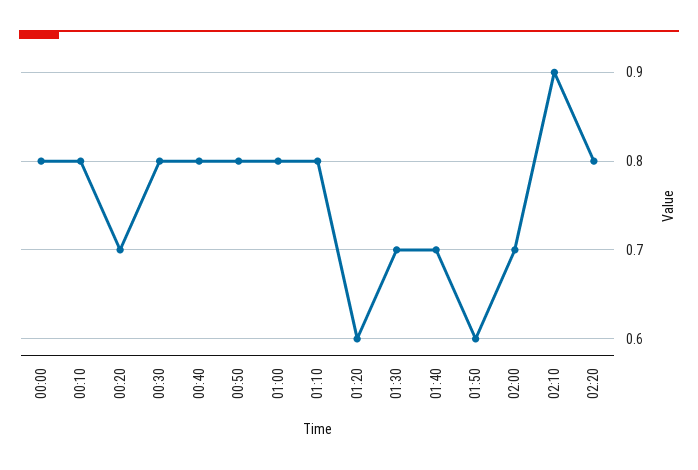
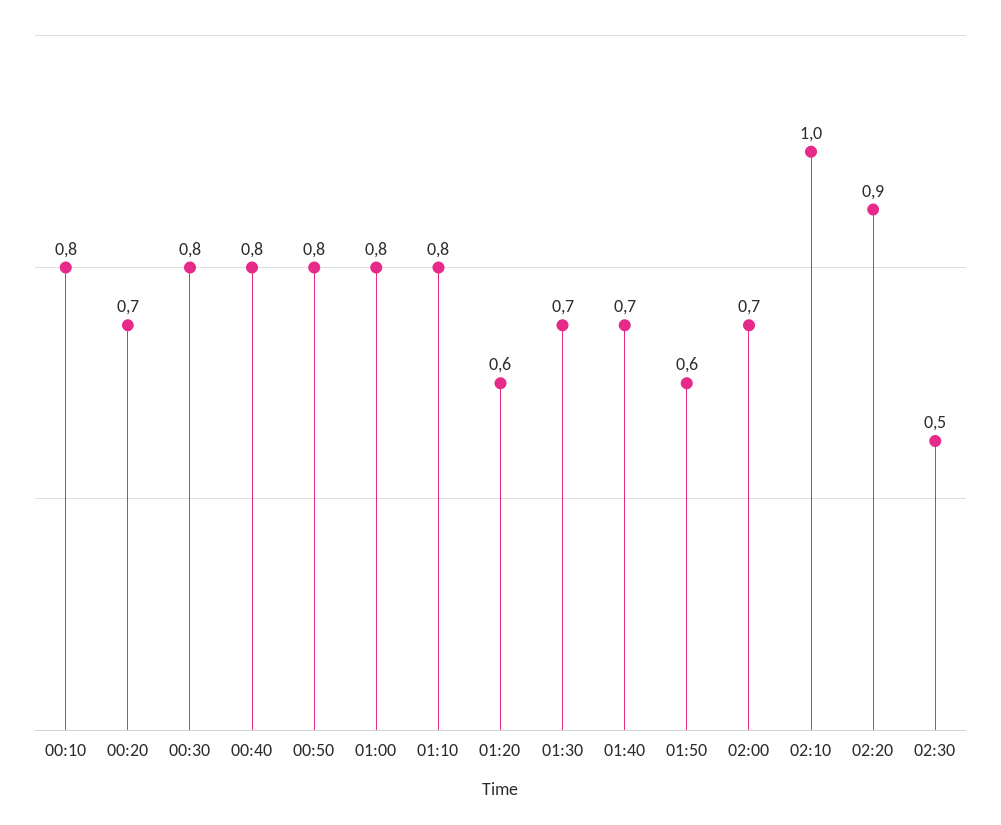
00:00: 0.8 -> none
02:10: 0.9 -> 1
02:20: 0.8 -> 0.9
02:30: none -> 0.5

